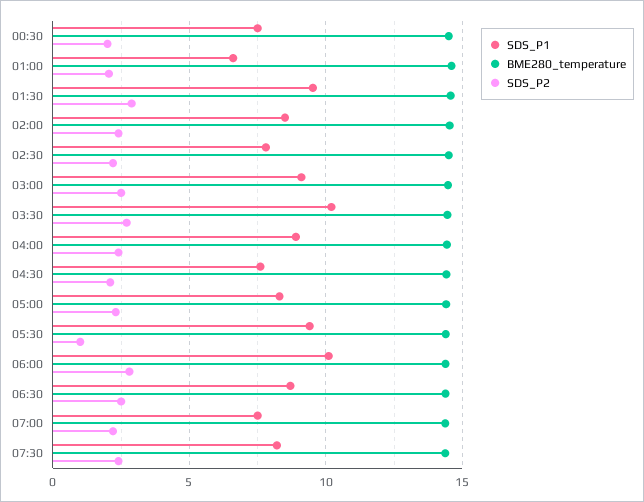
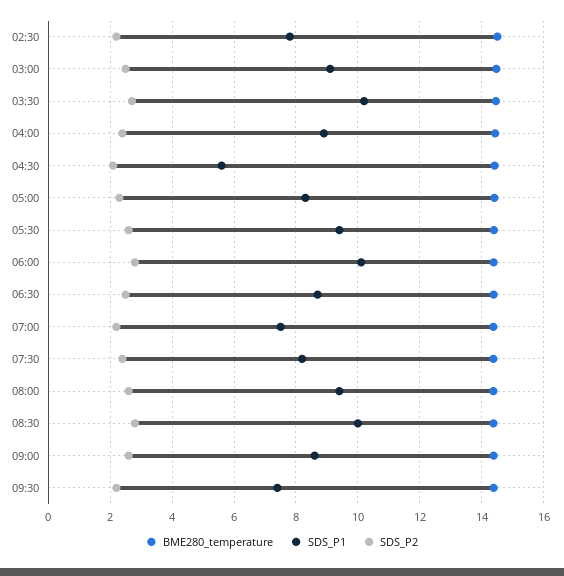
SDS_P1, 00:30: 7.5 -> none
BME280_temperature, 00:30: 14.5 -> none
SDS_P2, 00:30: 2 -> none
SDS_P1, 01:00: 6.5 -> none
BME280_temperature, 01:00: 14.5 -> none
SDS_P2, 01:00: 2 -> none
SDS_P1, 01:30: 9.5 -> none
BME280_temperature, 01:30: 14.5 -> none
SDS_P2, 01:30: 3 -> none
SDS_P1, 02:00: 8.5 -> none
BME280_temperature, 02:00: 14.5 -> none
SDS_P2, 02:00: 2.5 -> none
SDS_P1, 04:30: 7.5 -> 5.6
SDS_P2, 05:30: 1 -> 2.6
BME280_temperature, 08:00: none -> 14.4
SDS_P1, 08:00: none -> 9.4
SDS_P2, 08:00: none -> 2.6
BME280_temperature, 08:30: none -> 14.4
SDS_P1, 08:30: none -> 10
SDS_P2, 08:30: none -> 2.8
BME280_temperature, 09:00: none -> 14.4
SDS_P1, 09:00: none -> 8.6
SDS_P2, 09:00: none -> 2.6
BME280_temperature, 09:30: none -> 14.4
SDS_P1, 09:30: none -> 7.4
SDS_P2, 09:30: none -> 2.2

